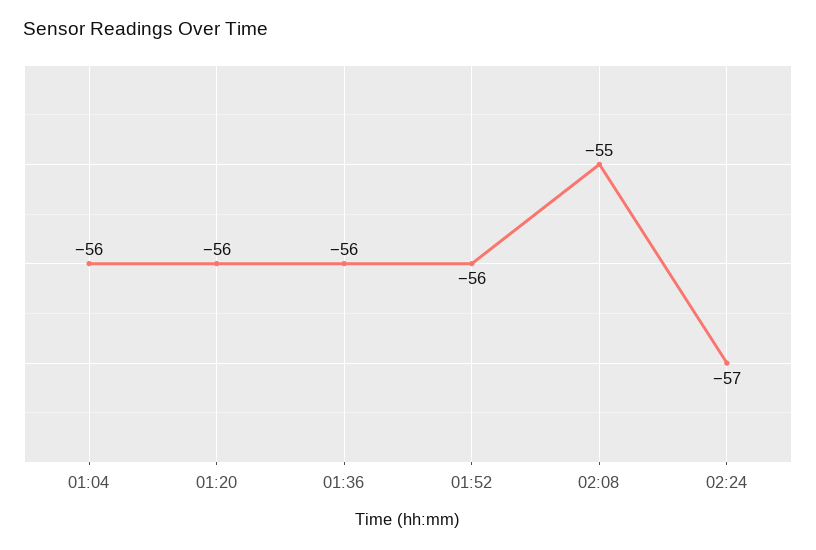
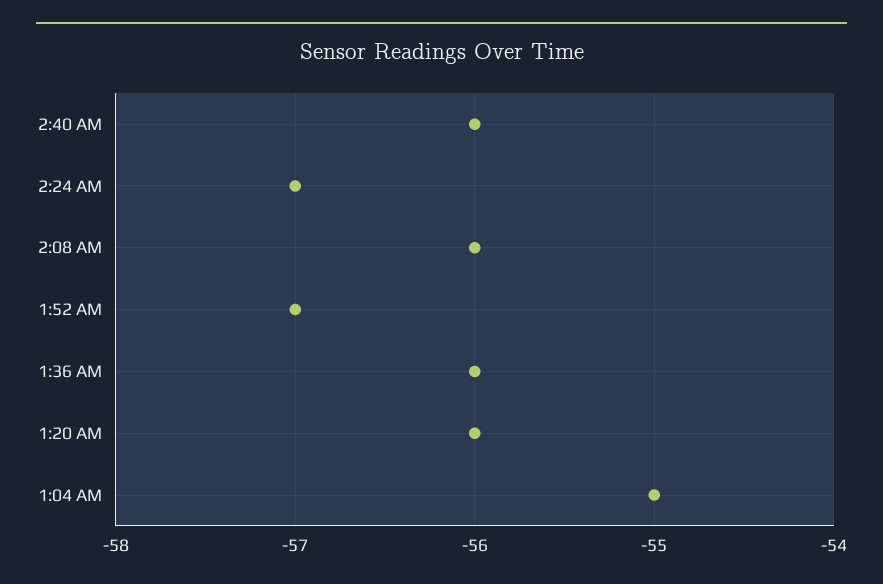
01:04: -56 -> -55
01:52: -56 -> -57
02:08: -55 -> -56
2:40 AM: none -> -56

